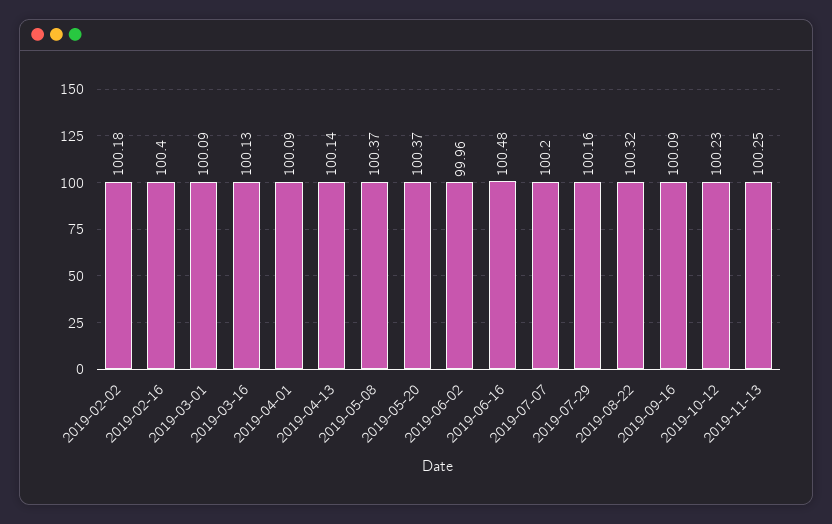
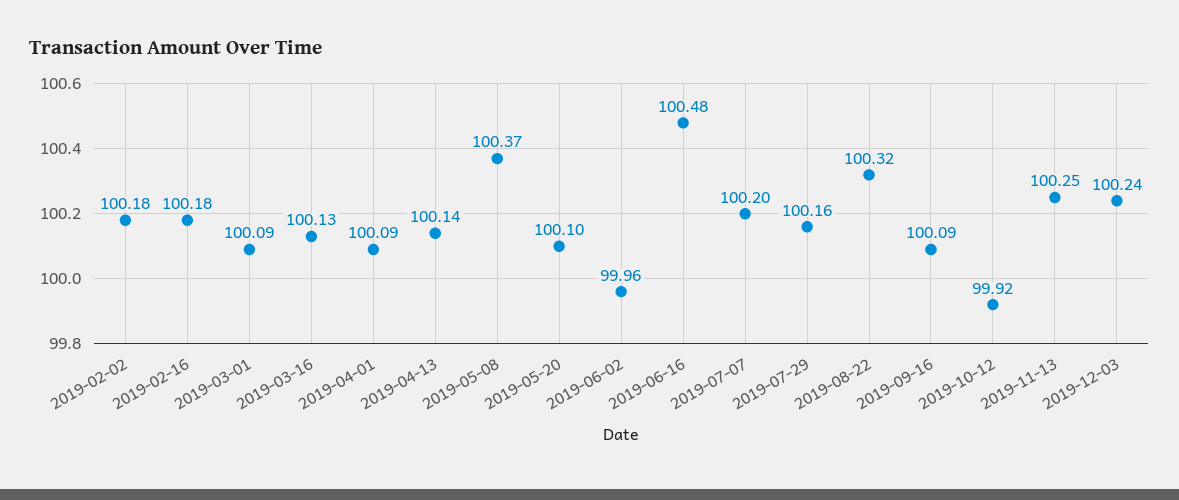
2019-02-16: 100.4 -> 100.18
2019-05-20: 100.37 -> 100.1
2019-10-12: 100.23 -> 99.92
2019-12-03: none -> 100.24

